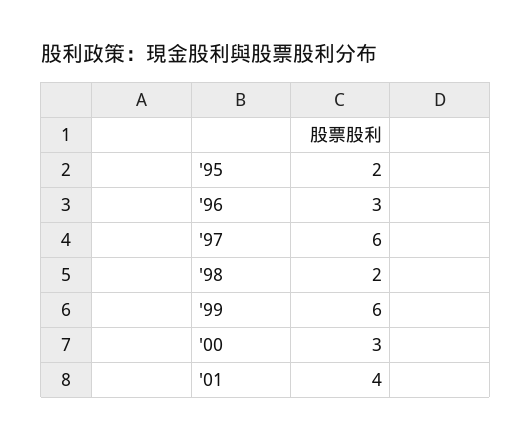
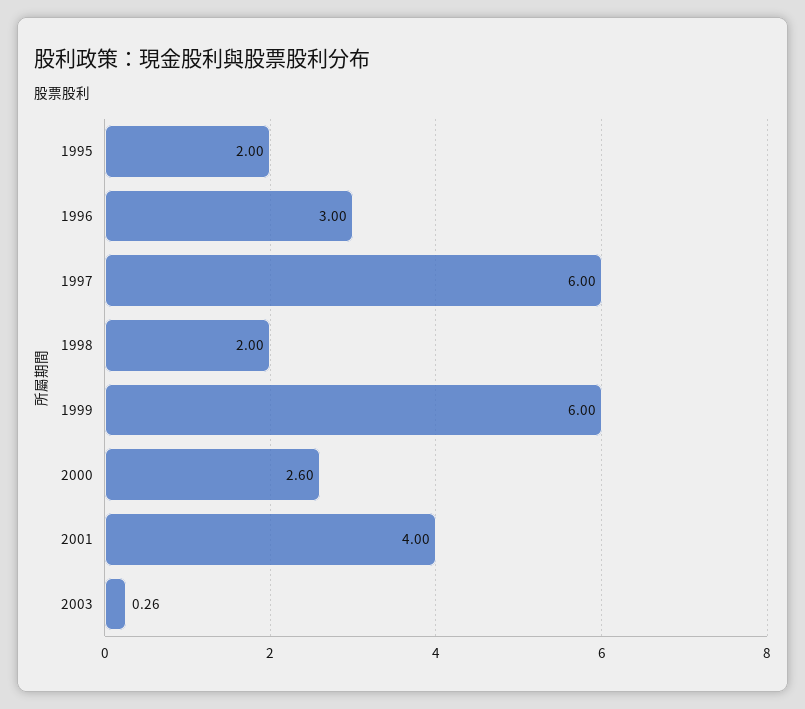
'00: 3 -> 2.6
2003: none -> 0.26

